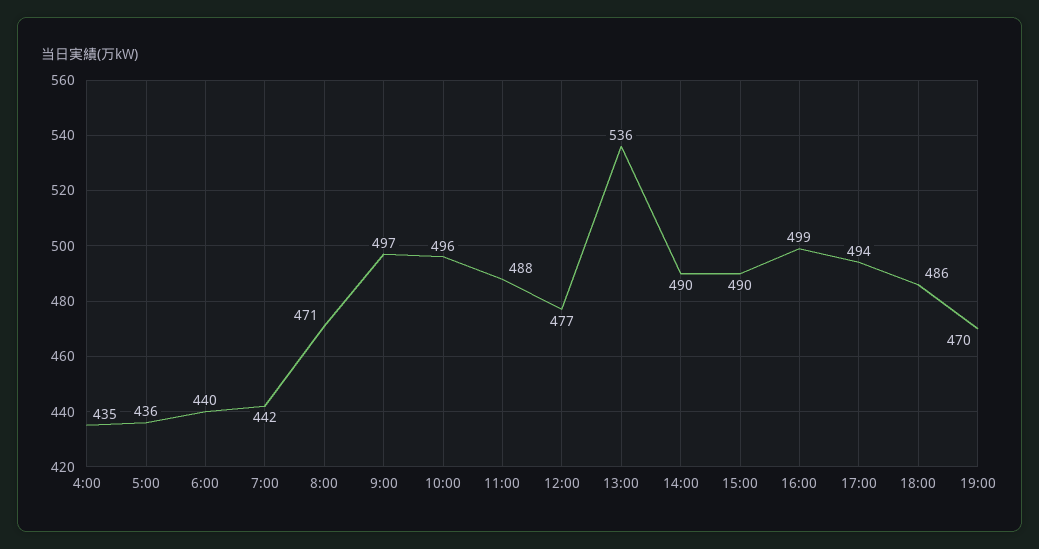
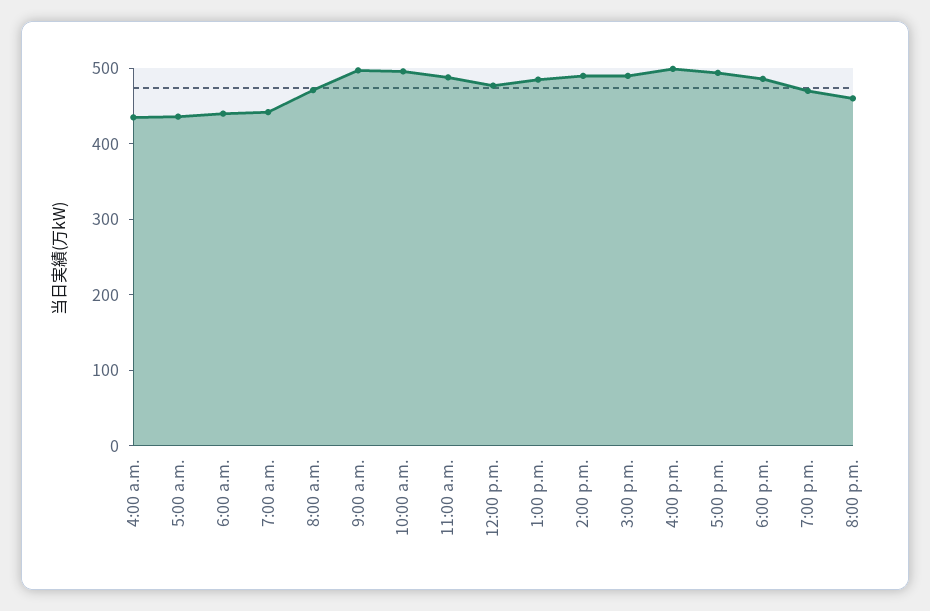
13:00: 536 -> 480
8:00 p.m.: none -> 460

